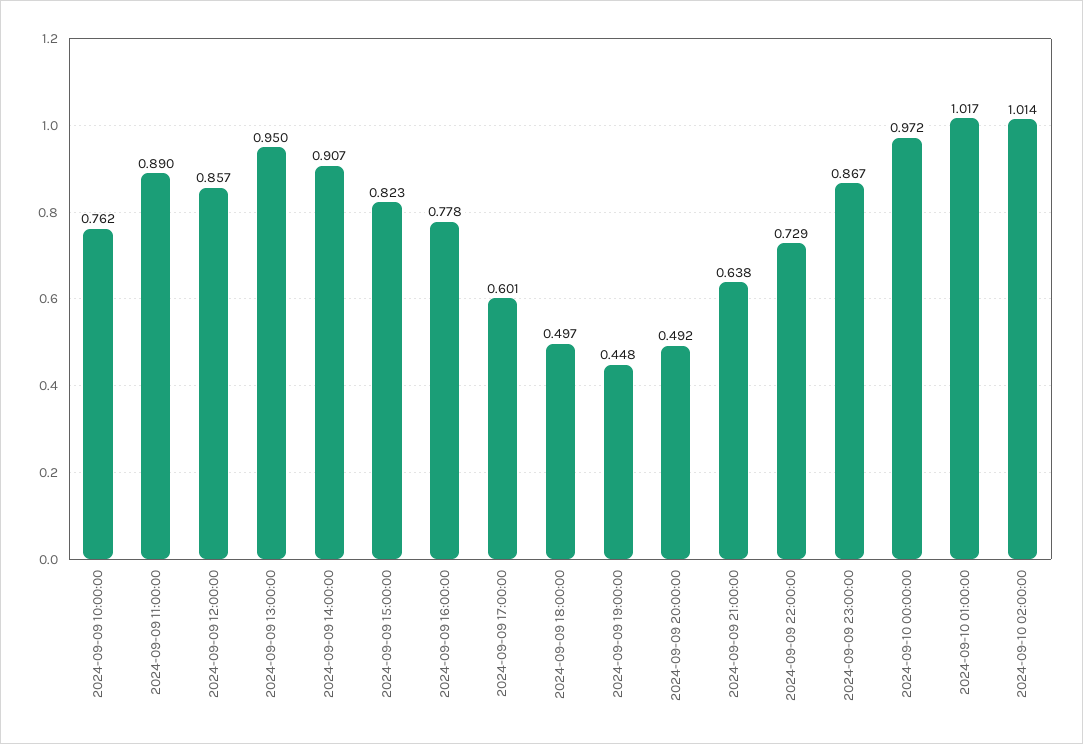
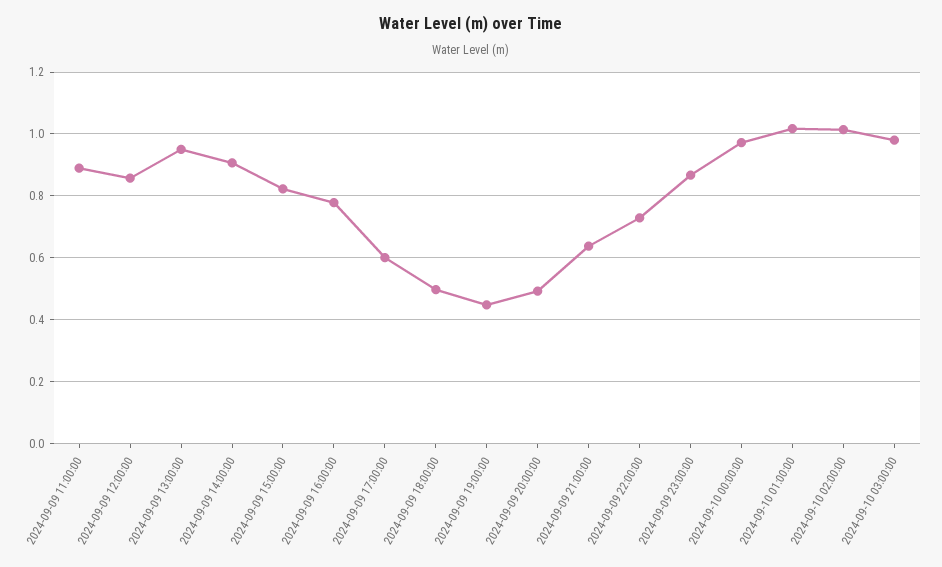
2024-09-09 10:00:00: 0.762 -> none
2024-09-10 03:00:00: none -> 0.98

